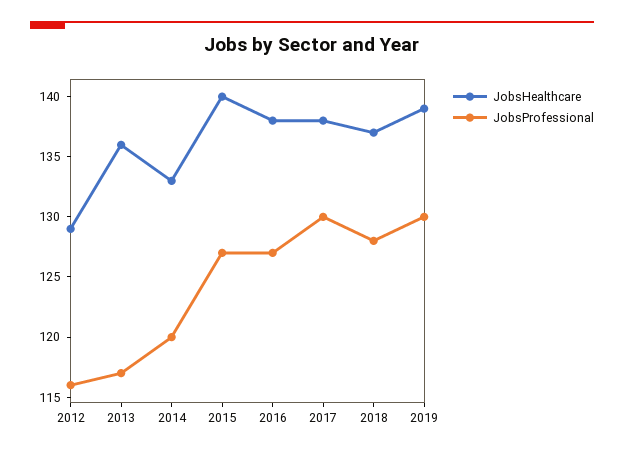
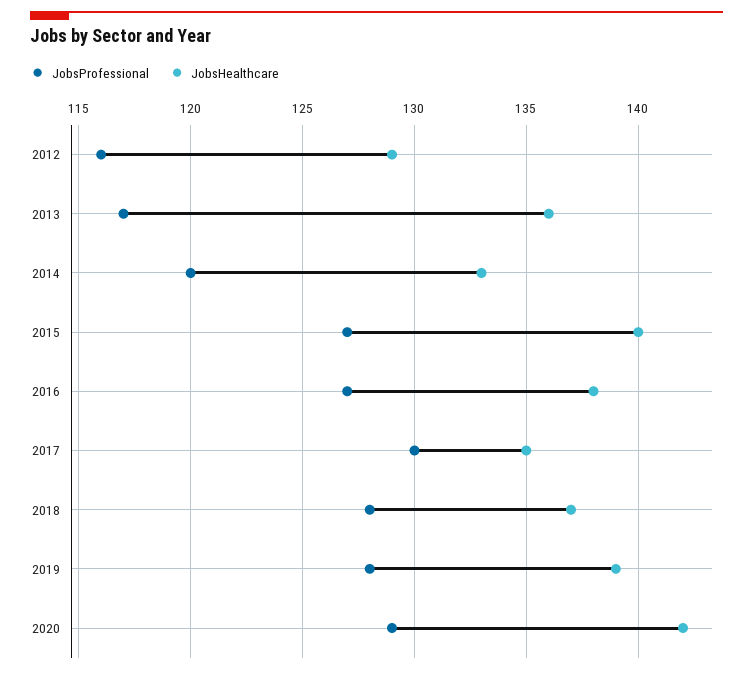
JobsHealthcare, 2017: 138 -> 135
JobsProfessional, 2019: 130 -> 128
JobsProfessional, 2020: none -> 129
JobsHealthcare, 2020: none -> 142

